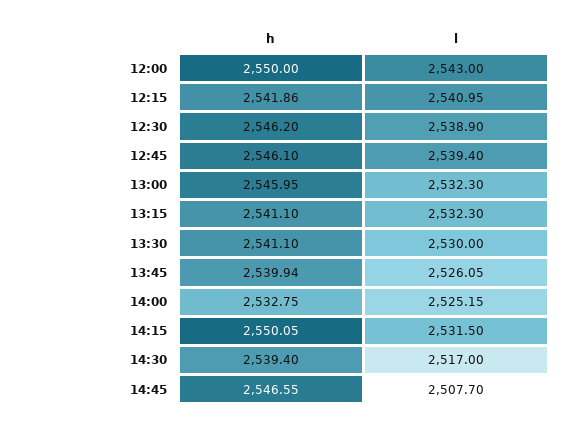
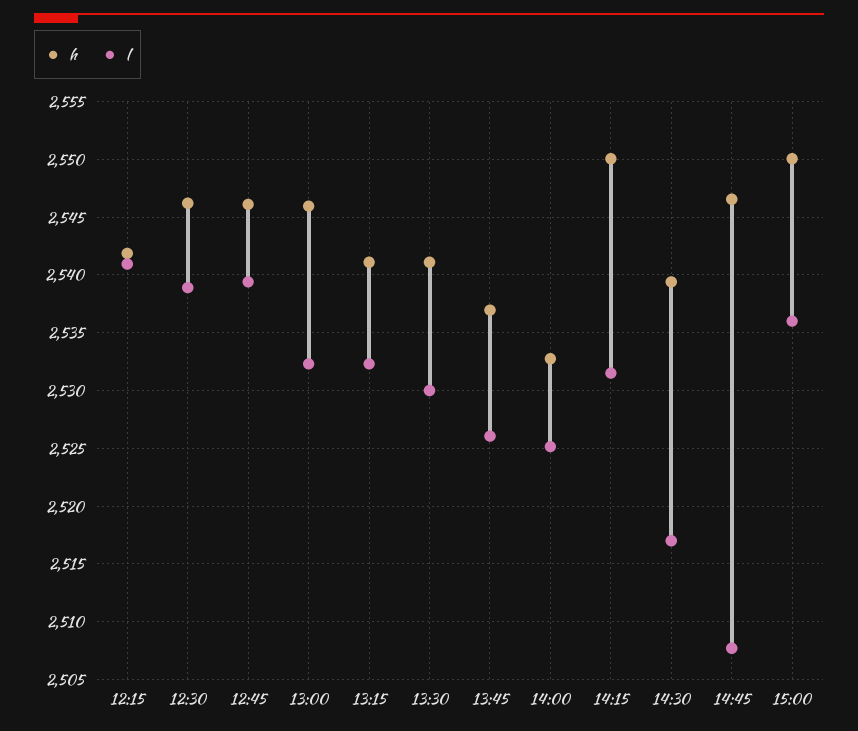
h, 12:00: 2550 -> none
l, 12:00: 2543 -> none
h, 13:45: 2539.94 -> 2537
h, 15:00: none -> 2550
l, 15:00: none -> 2536

